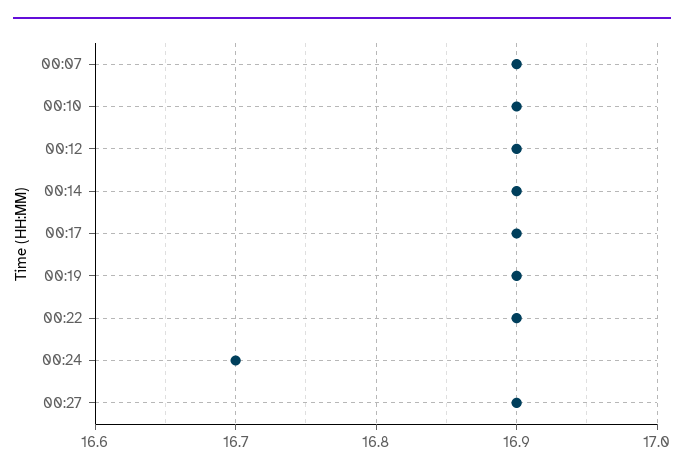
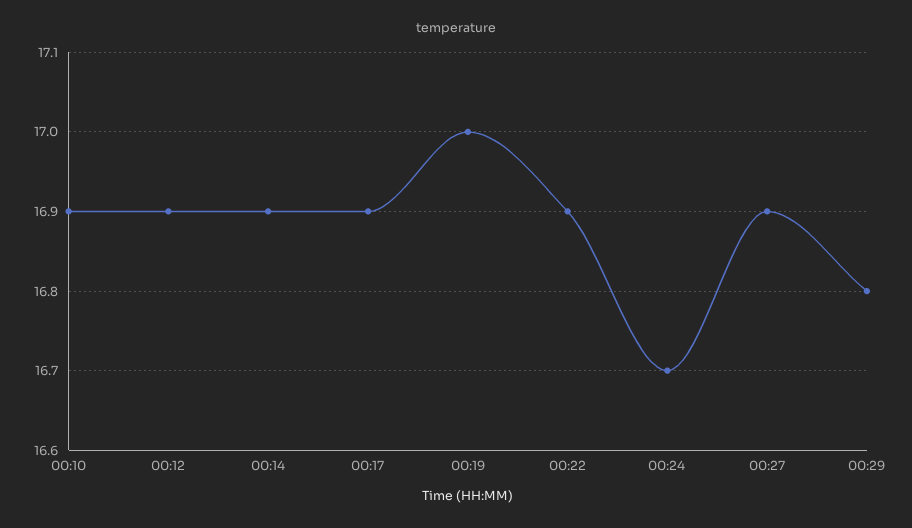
00:07: 16.9 -> none
00:19: 16.9 -> 17
00:29: none -> 16.8

